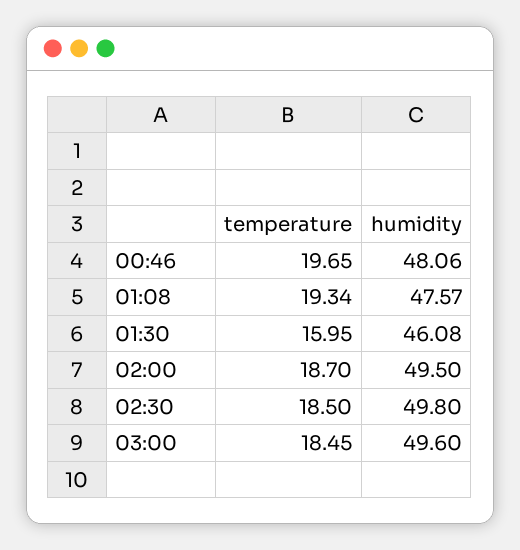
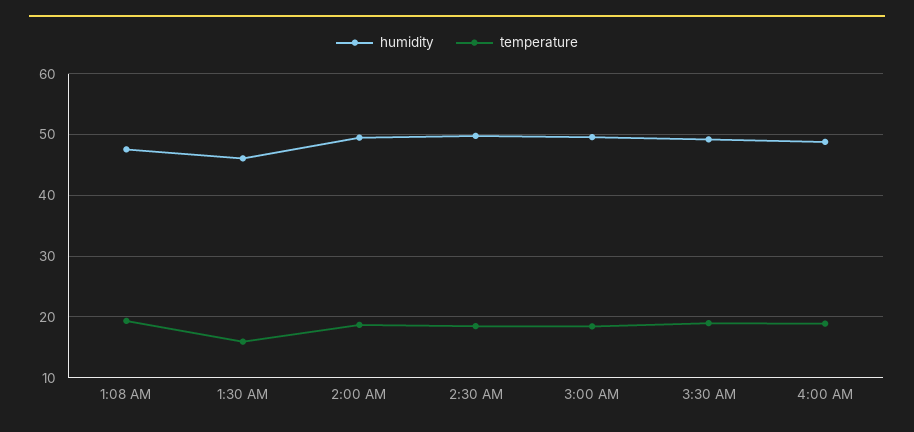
temperature, 00:46: 19.65 -> none
humidity, 00:46: 48.06 -> none
humidity, 3:30 AM: none -> 49
temperature, 3:30 AM: none -> 19
humidity, 4:00 AM: none -> 49
temperature, 4:00 AM: none -> 19

